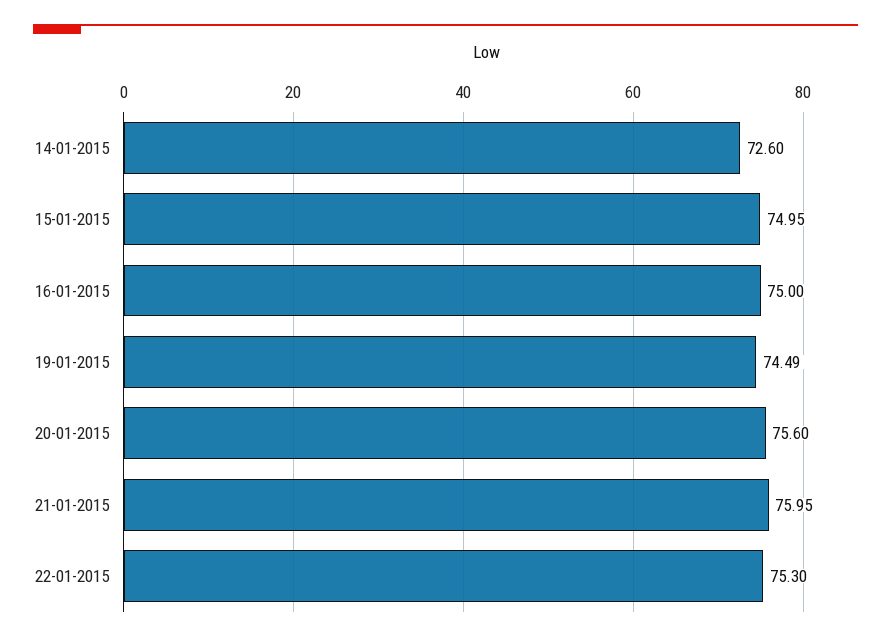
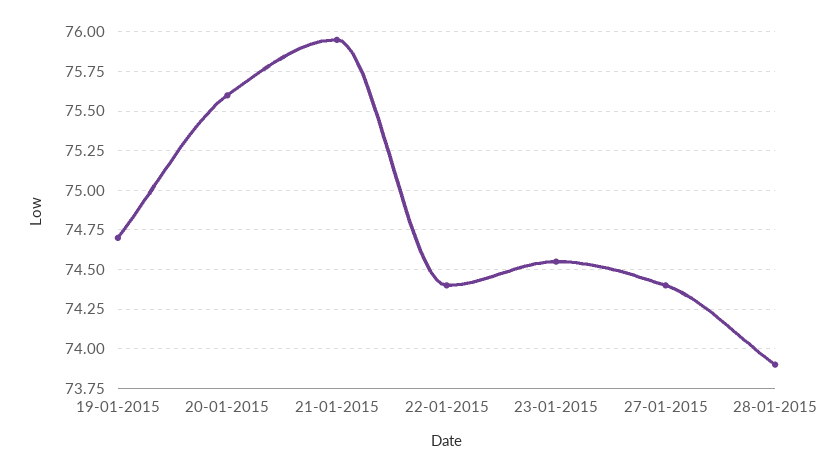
14-01-2015: 72.6 -> none
15-01-2015: 74.95 -> none
16-01-2015: 75 -> none
19-01-2015: 74.49 -> 74.7
22-01-2015: 75.3 -> 74.4
23-01-2015: none -> 74.55
27-01-2015: none -> 74.4
28-01-2015: none -> 73.9

